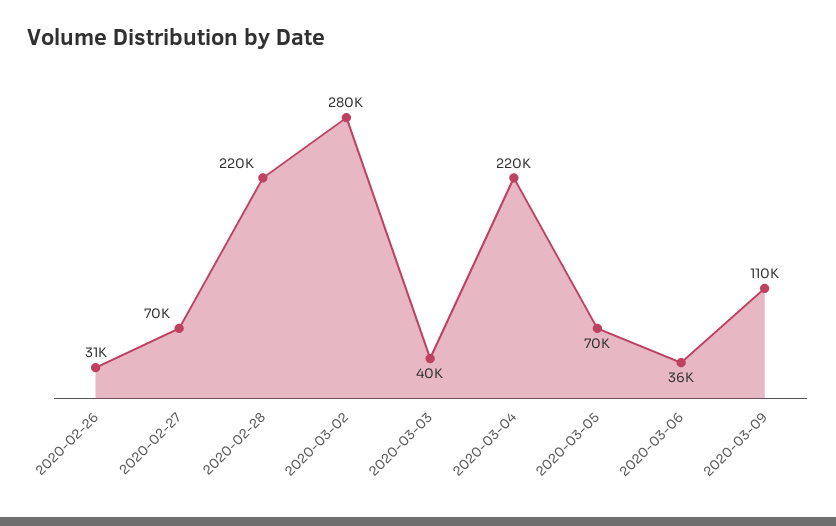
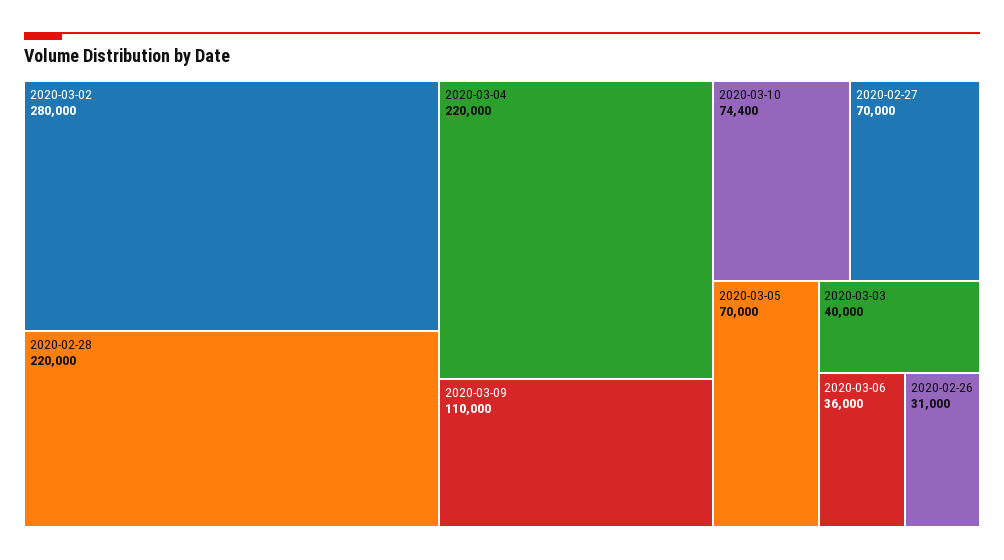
2020-03-10: none -> 74400

